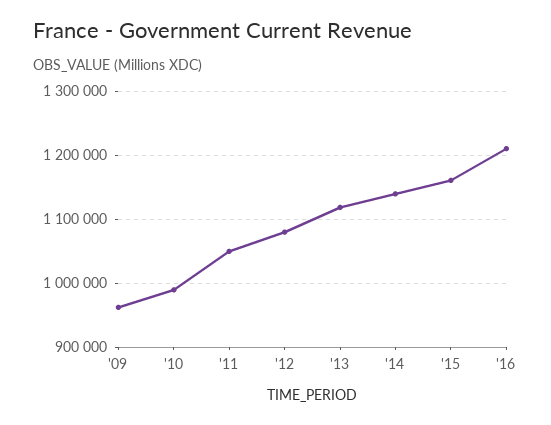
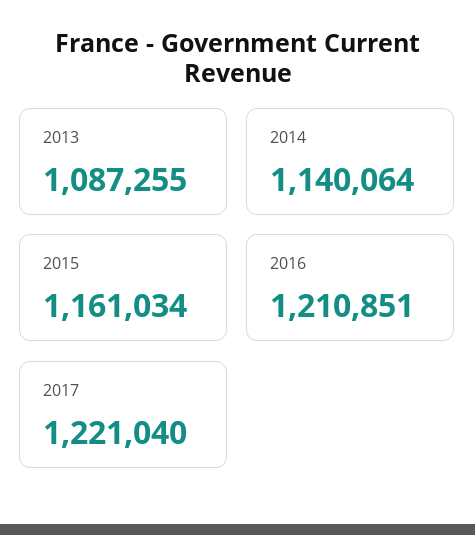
'09: 960000 -> none
'10: 990000 -> none
'11: 1050000 -> none
'12: 1080000 -> none
'13: 1120000 -> 1087255
2017: none -> 1221040

